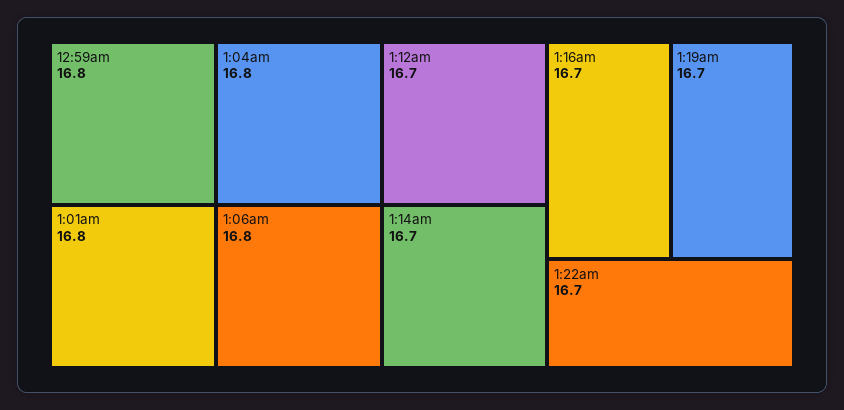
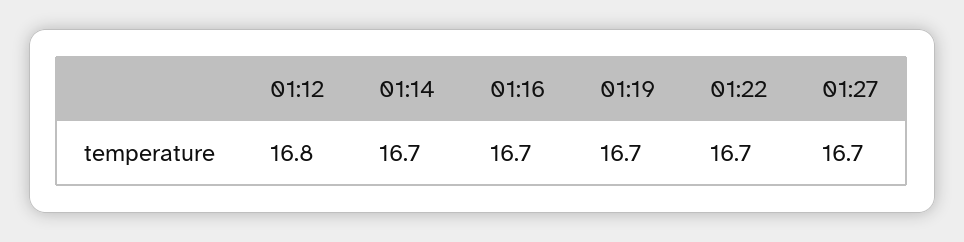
12:59am: 16.8 -> none
1:01am: 16.8 -> none
1:04am: 16.8 -> none
1:06am: 16.8 -> none
1:12am: 16.7 -> 16.8
01:27: none -> 16.7

